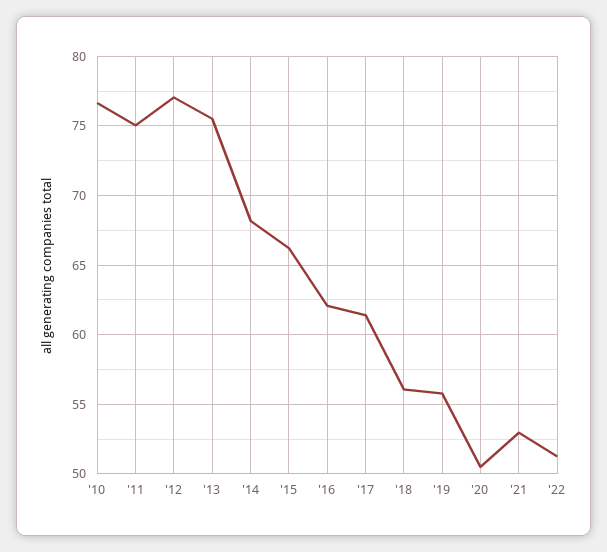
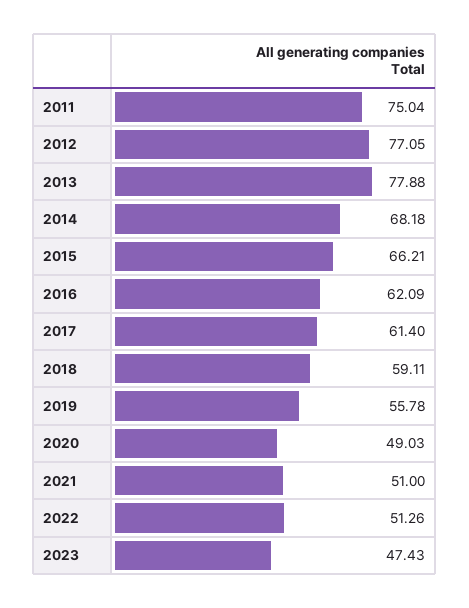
'10: 76.5 -> none
'13: 75.5 -> 77.88
'18: 56 -> 59.11
'20: 50.5 -> 49.03
'21: 53 -> 51
2023: none -> 47.43

